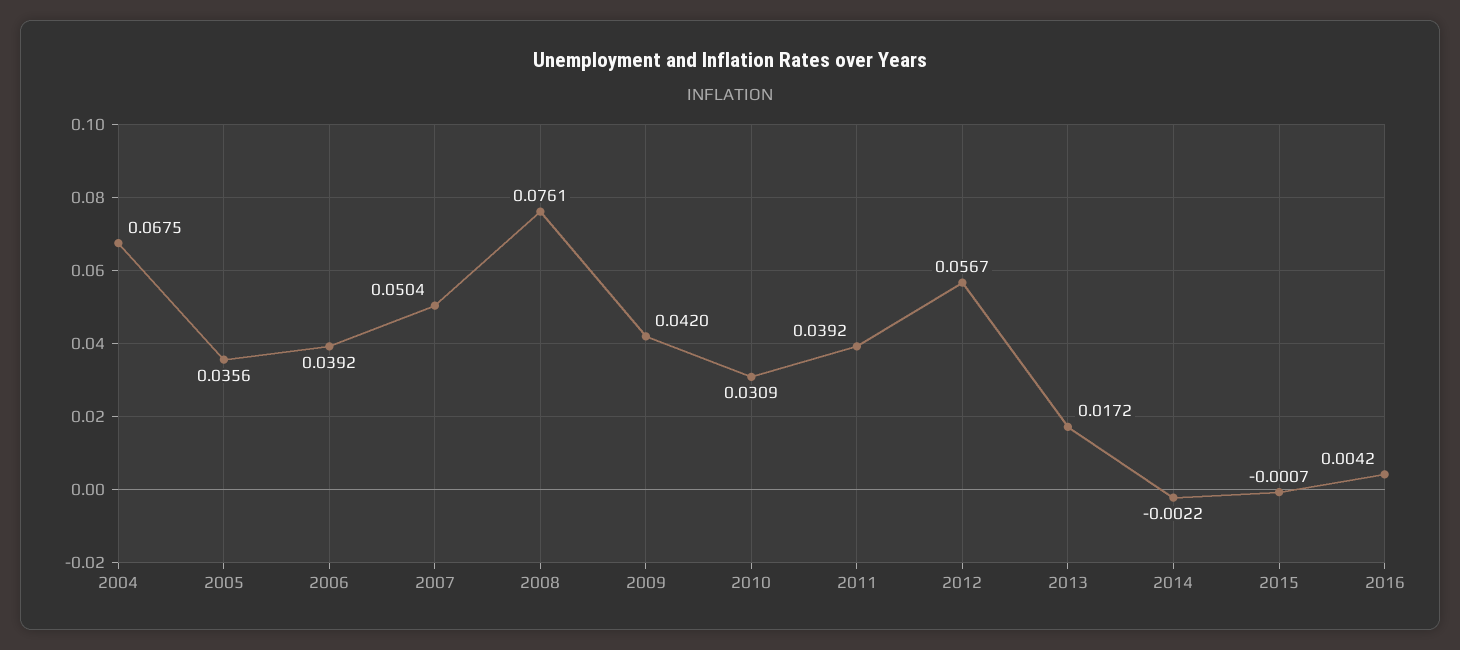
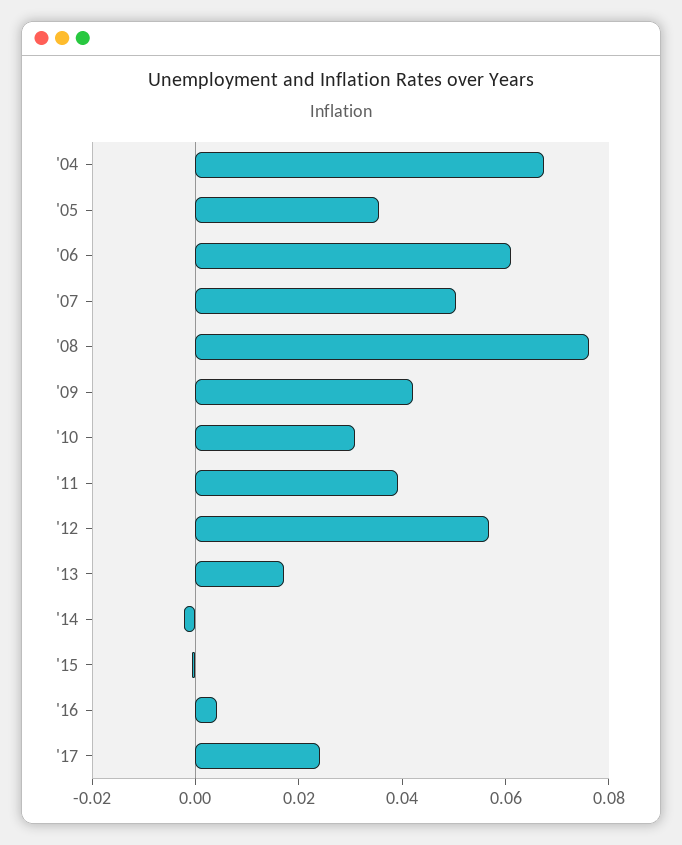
2006: 0.0392 -> 0.06
'17: none -> 0.025

